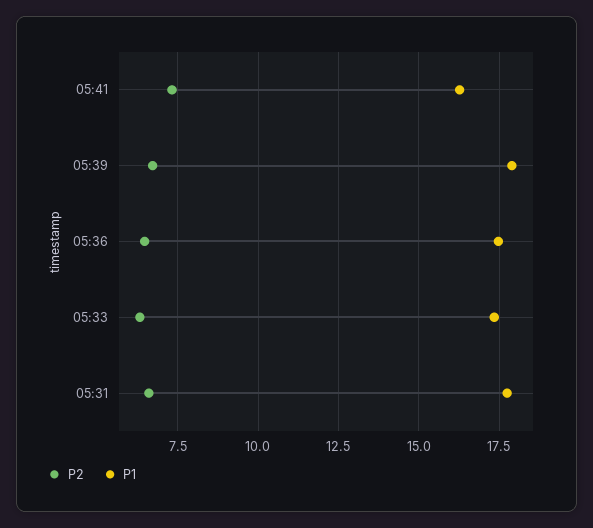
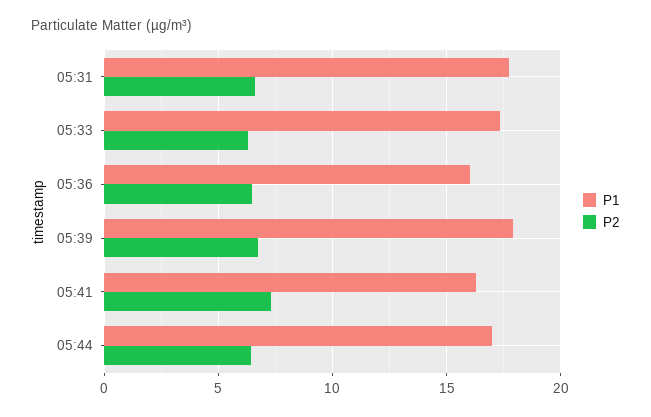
P1, 05:36: 17.5 -> 16
P1, 05:44: none -> 17
P2, 05:44: none -> 6.5

